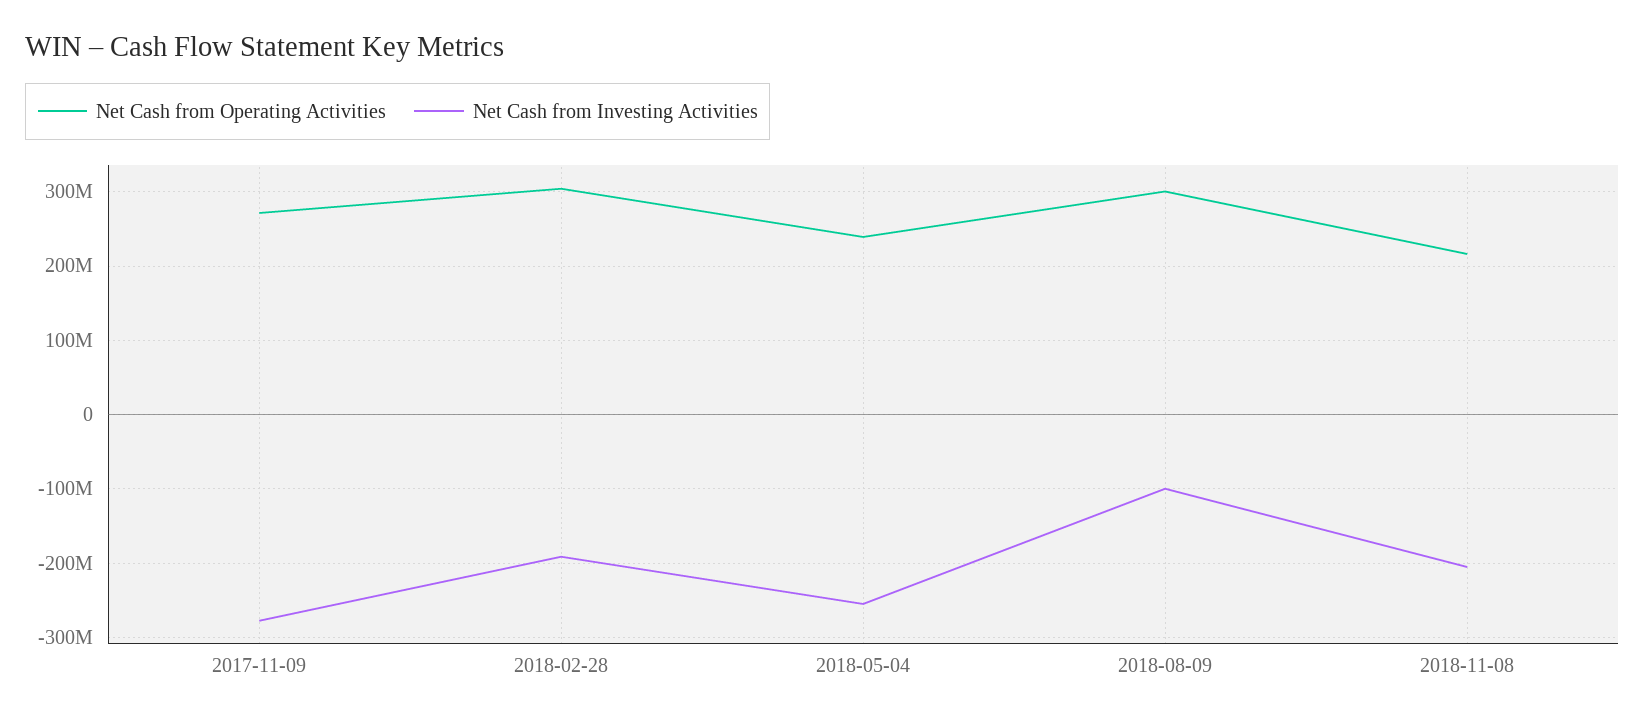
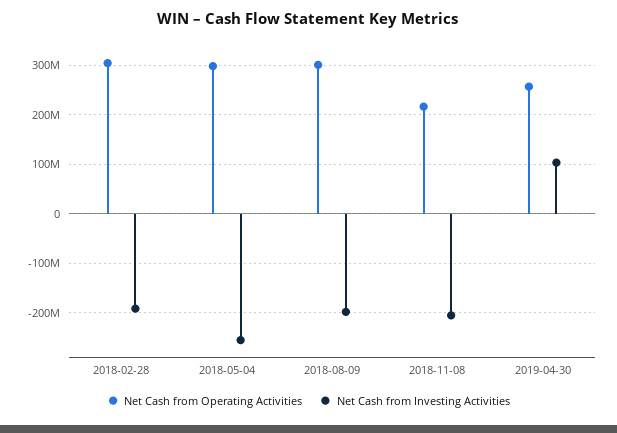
Net Cash from Operating Activities, 2017-11-09: 270000000 -> none
Net Cash from Investing Activities, 2017-11-09: -280000000 -> none
Net Cash from Operating Activities, 2018-05-04: 240000000 -> 300000000
Net Cash from Investing Activities, 2018-08-09: -100000000 -> -200000000
Net Cash from Operating Activities, 2019-04-30: none -> 260000000
Net Cash from Investing Activities, 2019-04-30: none -> 100000000

